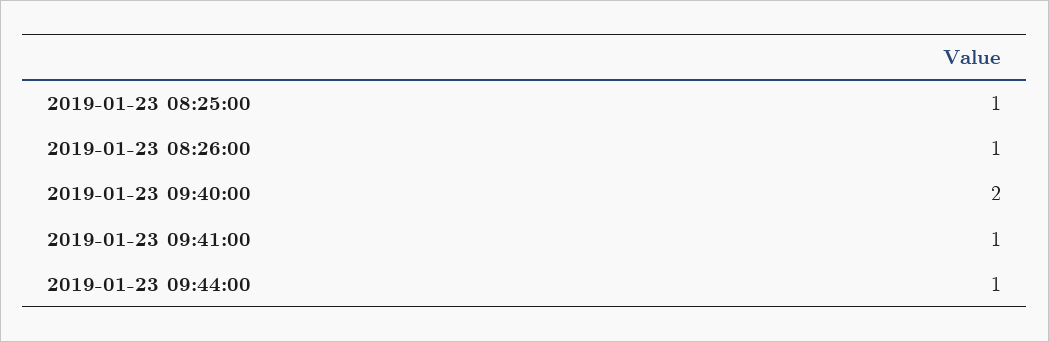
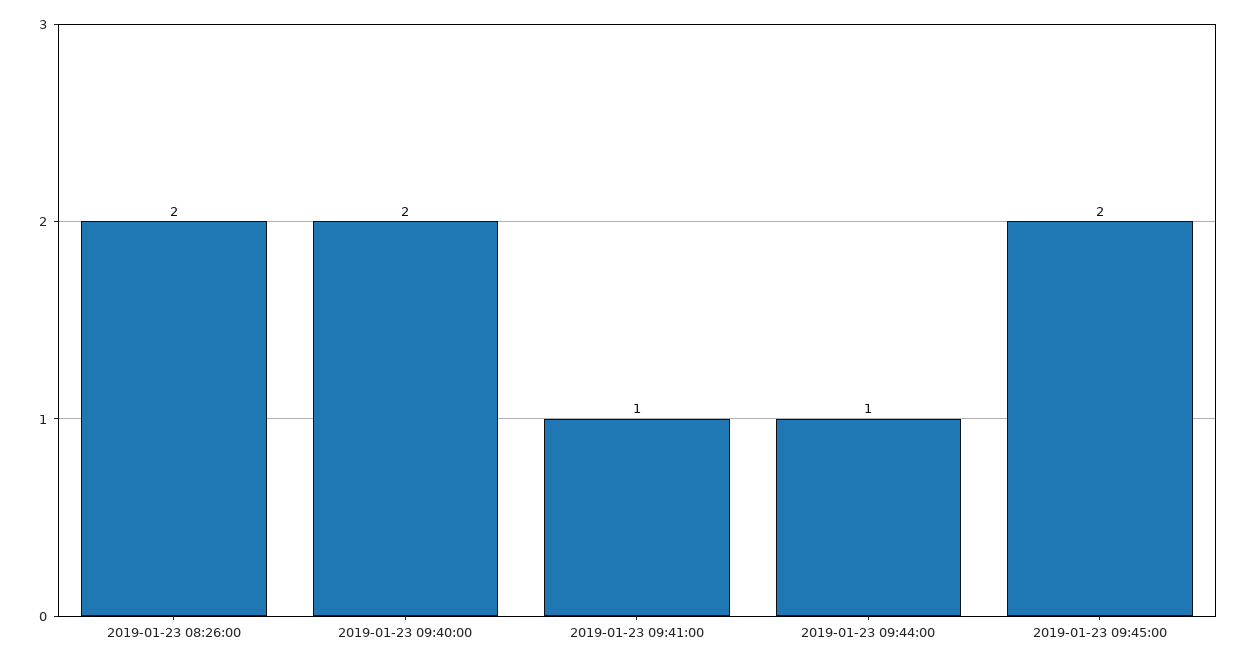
2019-01-23 08:25:00: 1 -> none
2019-01-23 08:26:00: 1 -> 2
2019-01-23 09:45:00: none -> 2

